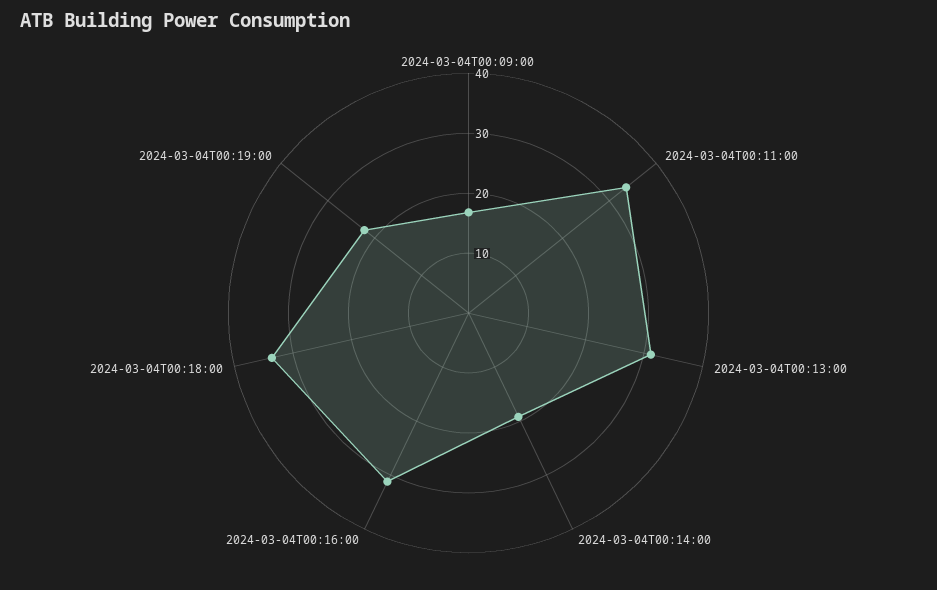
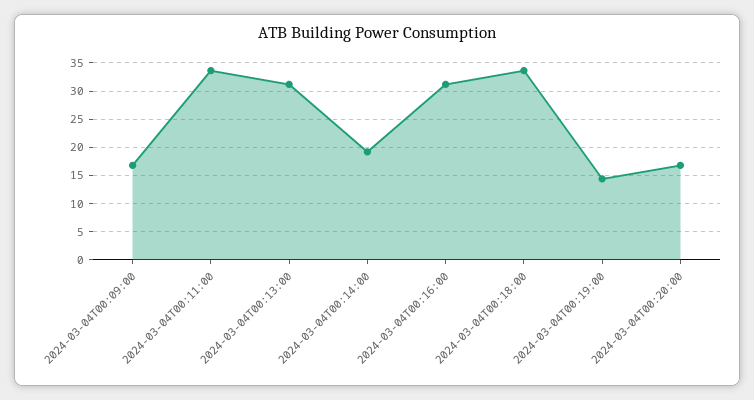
2024-03-04T00:19:00: 22 -> 15
2024-03-04T00:20:00: none -> 17.5

